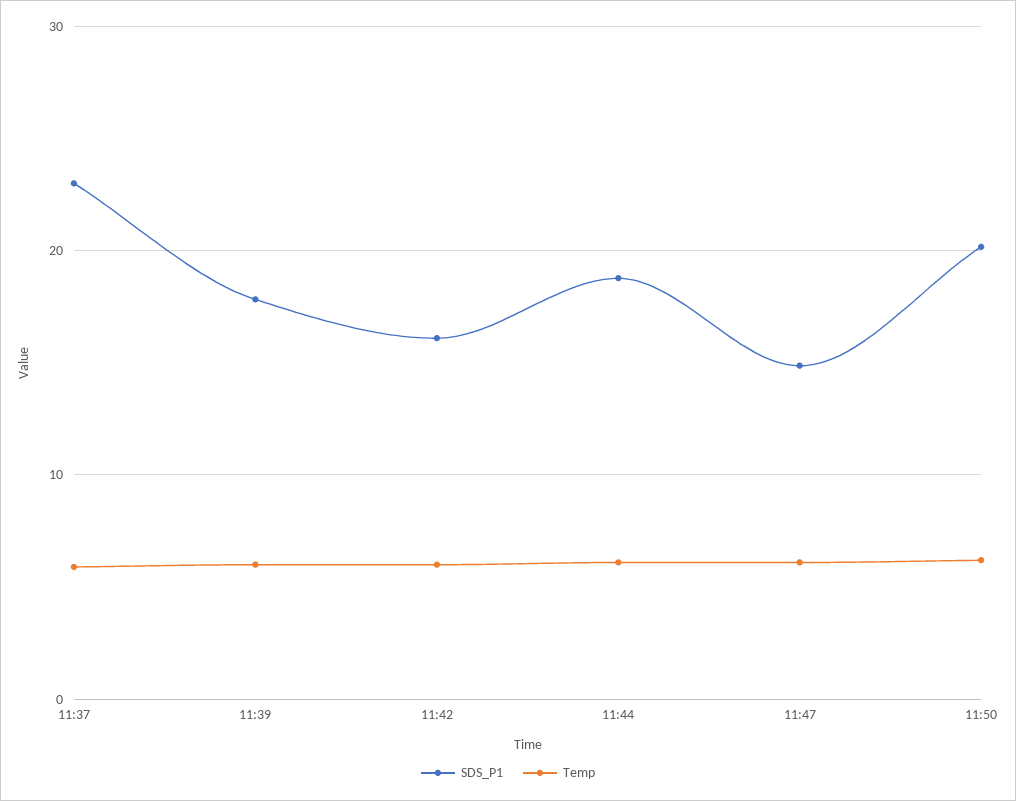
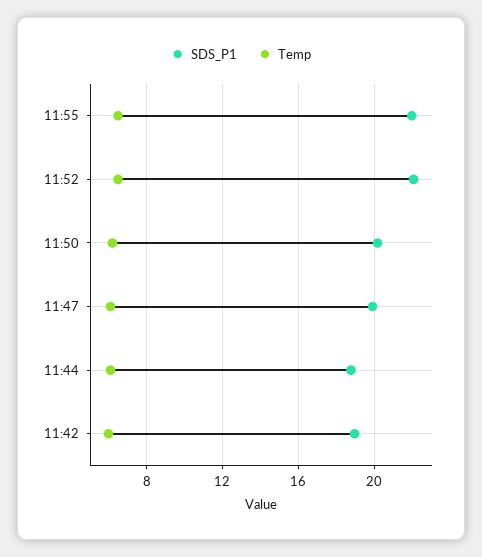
SDS_P1, 11:37: 23 -> none
Temp, 11:37: 6 -> none
SDS_P1, 11:39: 18 -> none
Temp, 11:39: 6 -> none
SDS_P1, 11:42: 16 -> 19
SDS_P1, 11:47: 15 -> 20
SDS_P1, 11:55: none -> 22
Temp, 11:55: none -> 6.5
SDS_P1, 11:52: none -> 22
Temp, 11:52: none -> 6.5

